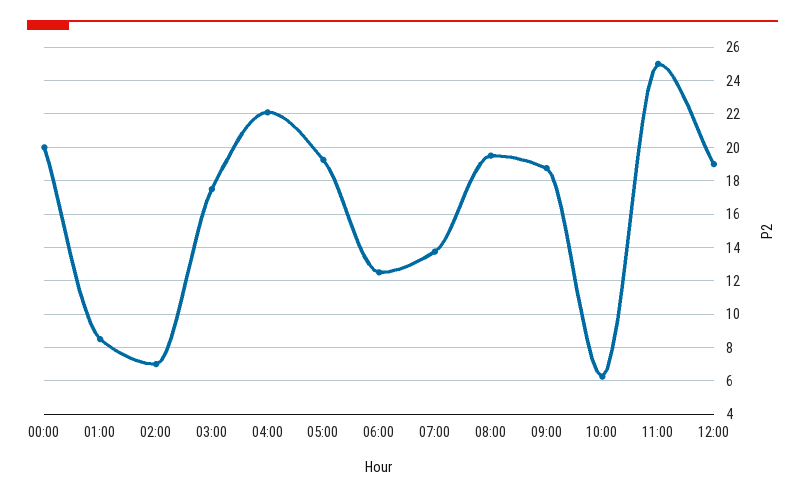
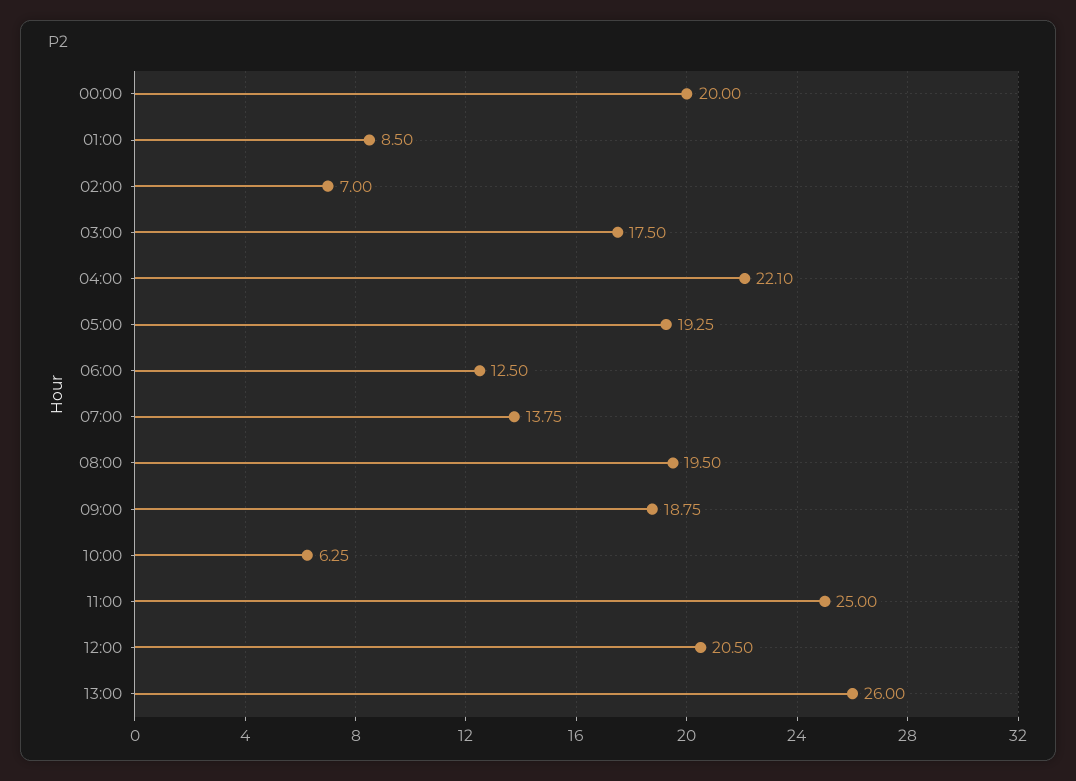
12:00: 19 -> 20.5
13:00: none -> 26

